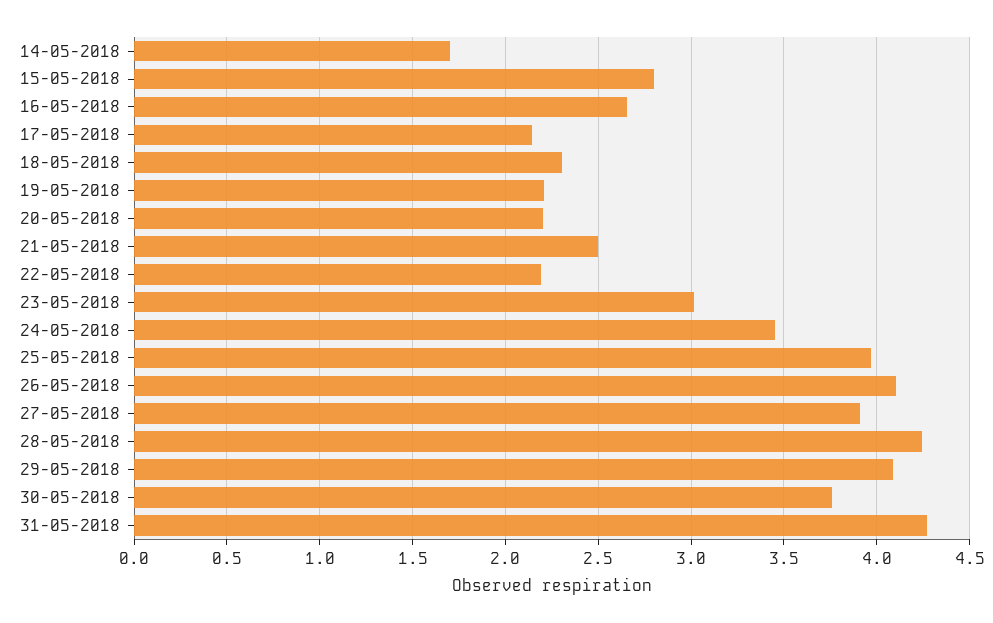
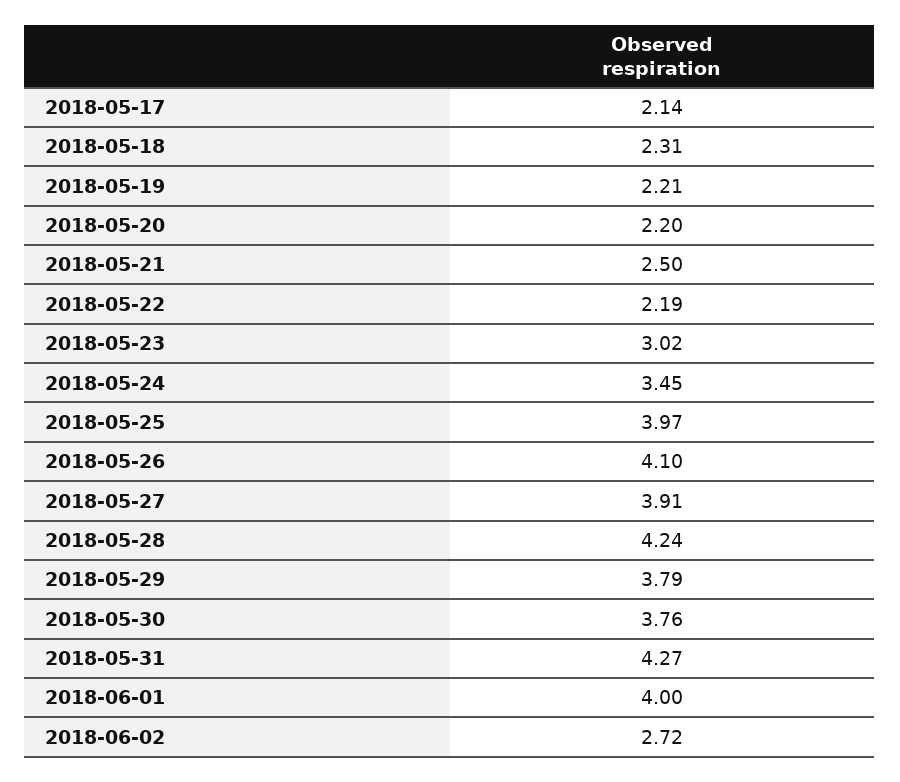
14-05-2018: 1.7 -> none
15-05-2018: 2.8 -> none
16-05-2018: 2.65 -> none
29-05-2018: 4.1 -> 3.79
2018-06-01: none -> 4
2018-06-02: none -> 2.72

